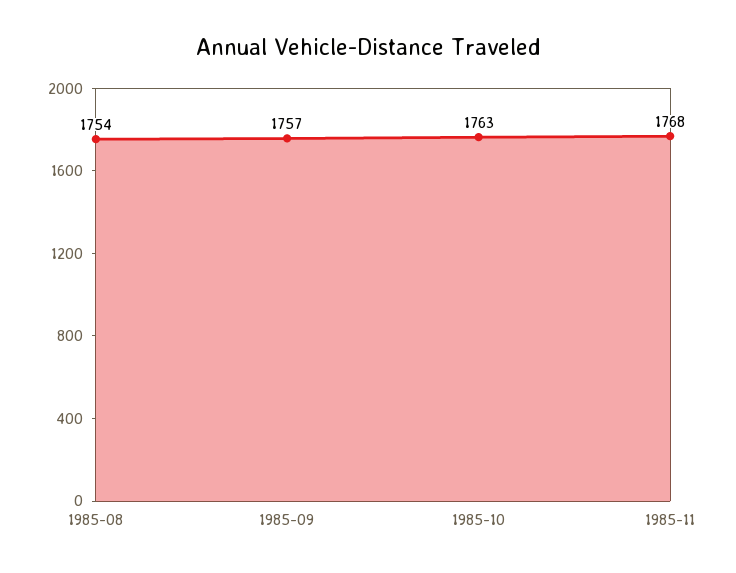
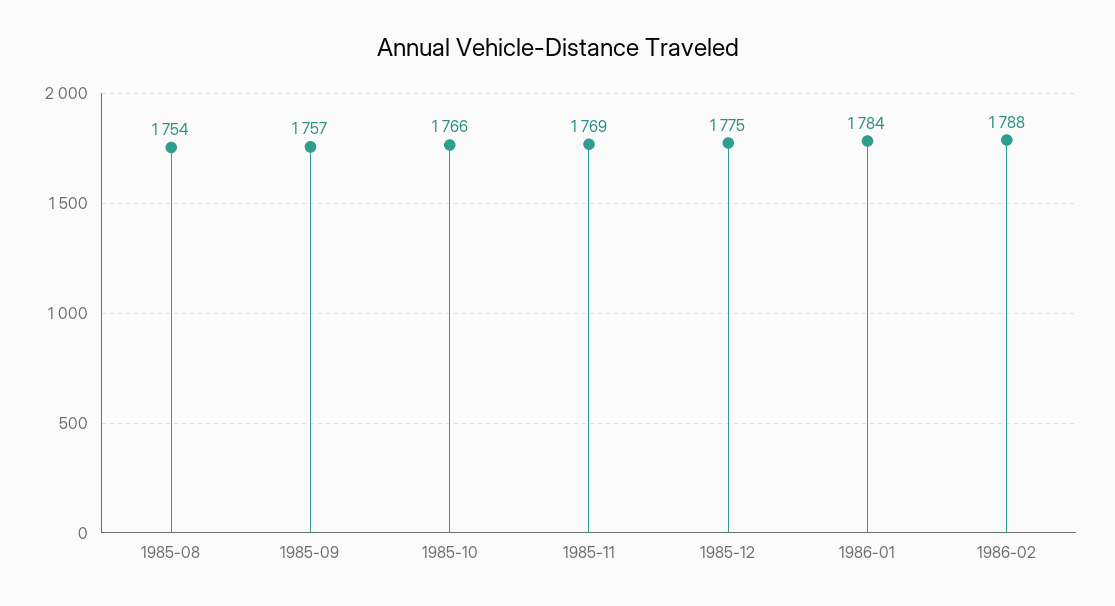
1985-10: 1763 -> 1766
1985-11: 1768 -> 1769
1985-12: none -> 1775
1986-01: none -> 1784
1986-02: none -> 1788

